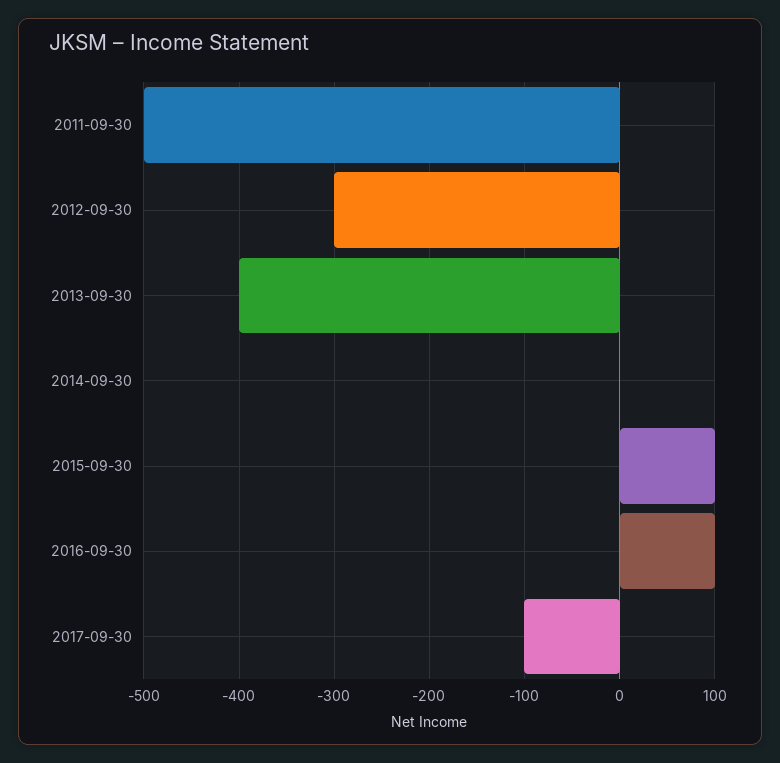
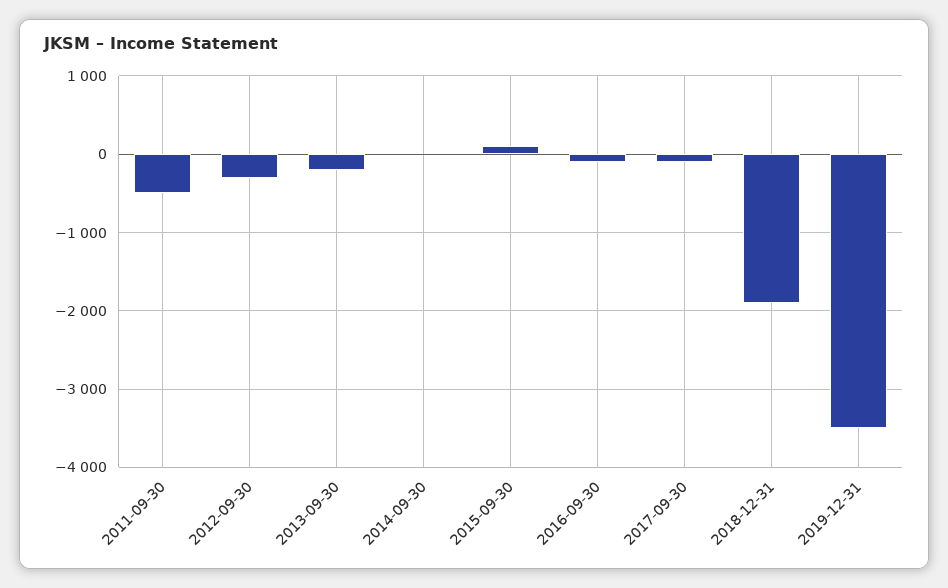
2013-09-30: -400 -> -200
2016-09-30: 100 -> -100
2018-12-31: none -> -1900
2019-12-31: none -> -3500

